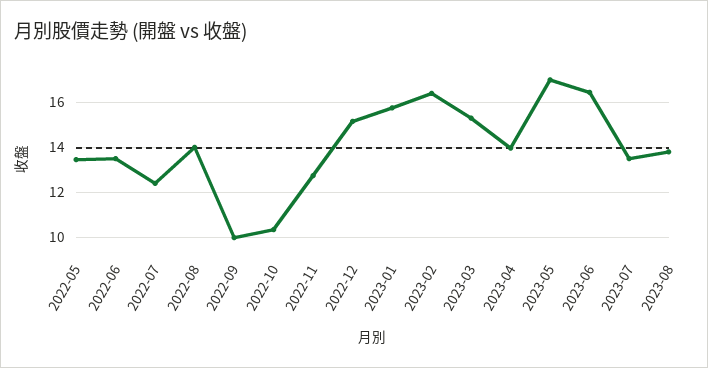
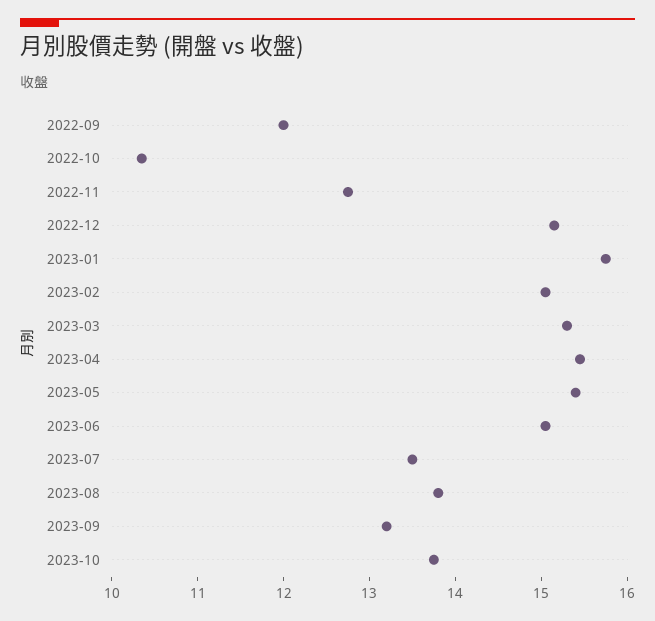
2022-05: 13.5 -> none
2022-06: 13.5 -> none
2022-07: 12.5 -> none
2022-08: 14 -> none
2022-09: 10 -> 12
2023-02: 16.5 -> 15
2023-04: 14 -> 15.4
2023-05: 17 -> 15.4
2023-06: 16.5 -> 15
2023-09: none -> 13.2
2023-10: none -> 13.8

